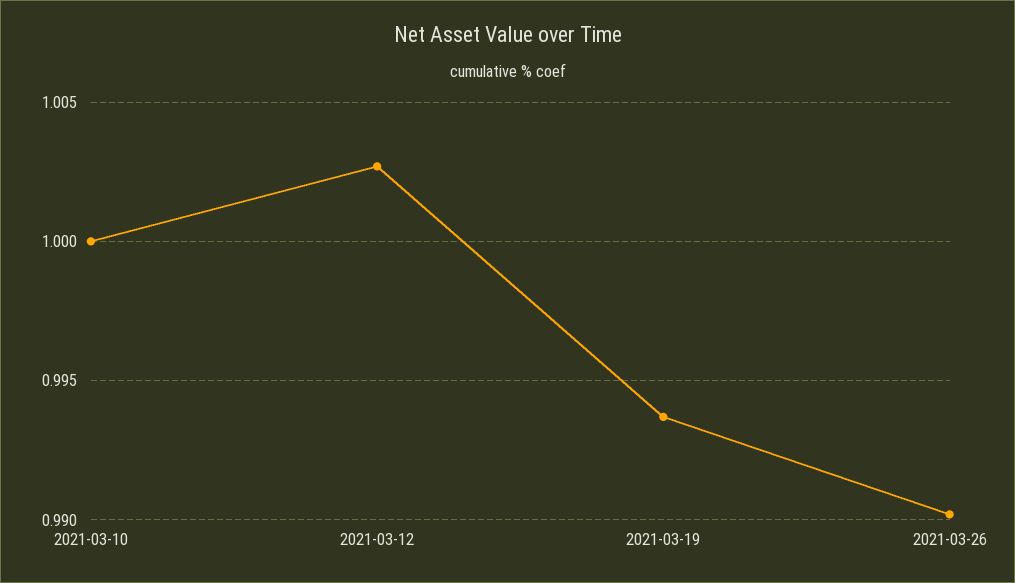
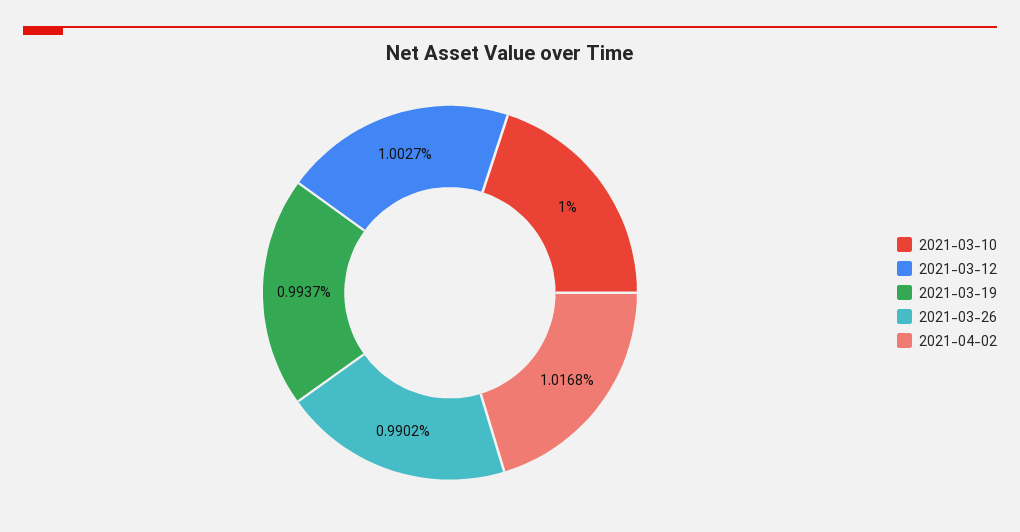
2021-04-02: none -> 1.0168

